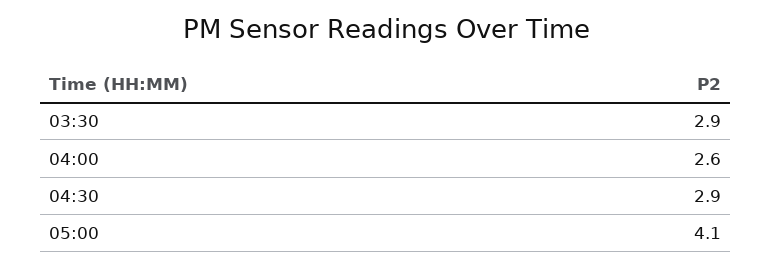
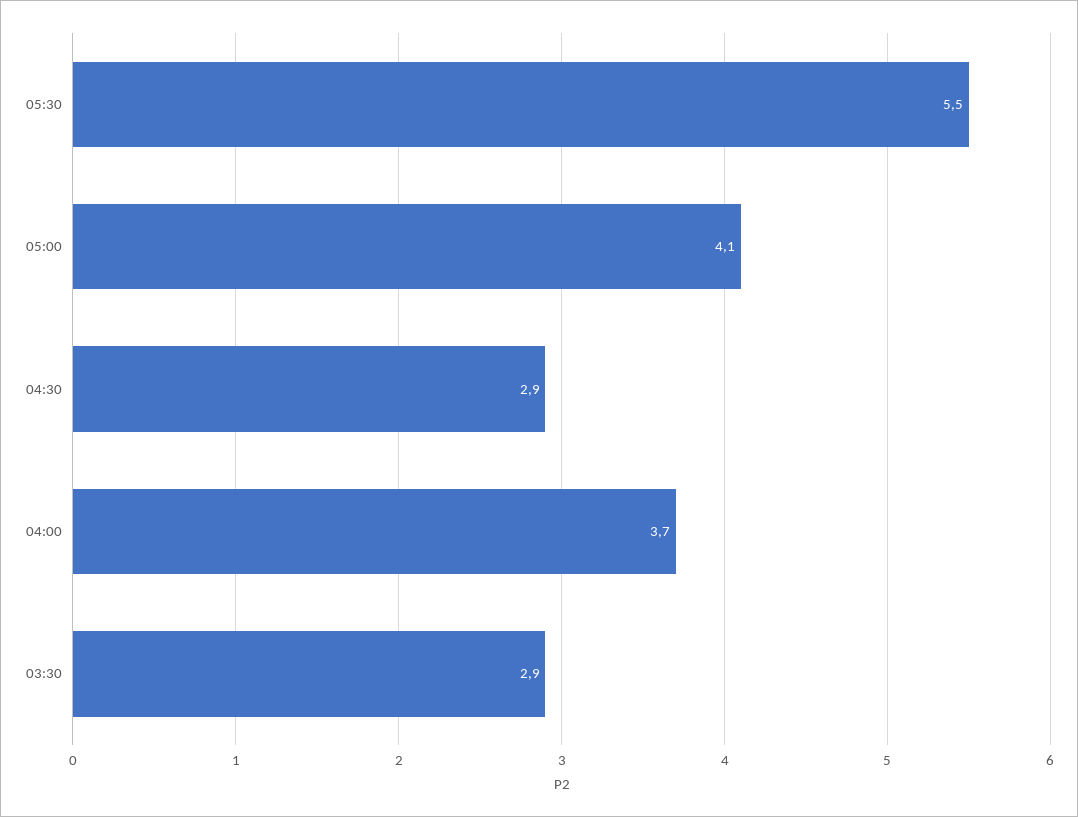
04:00: 2.6 -> 3.7
05:30: none -> 5.5

